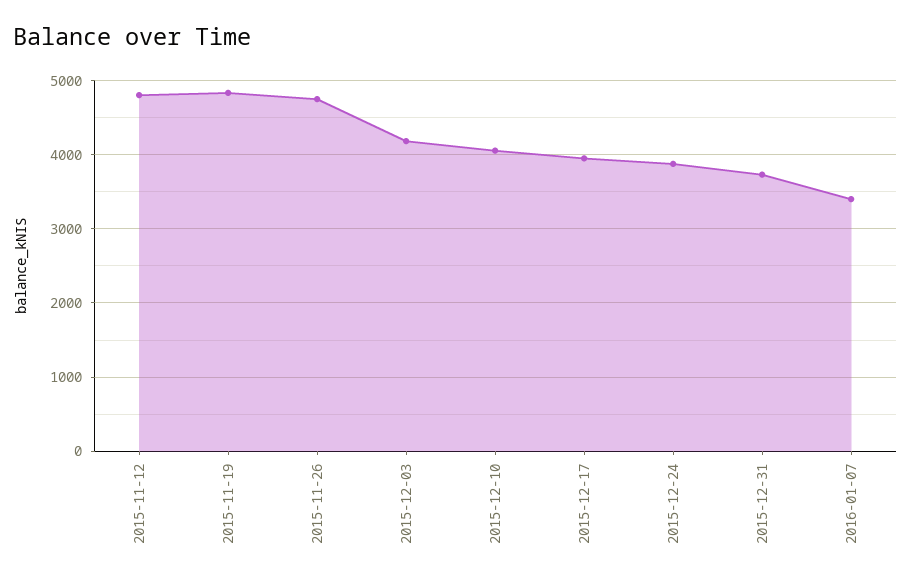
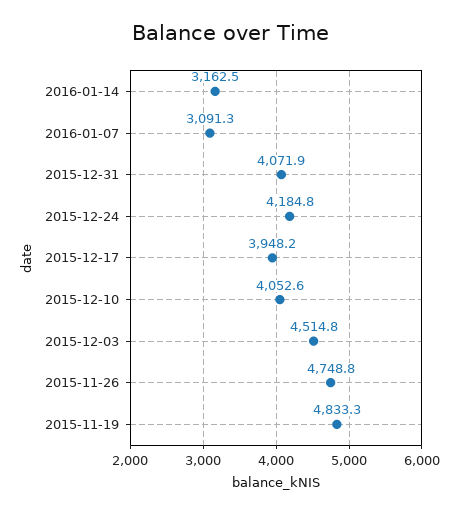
2015-11-12: 4800 -> none
2015-12-03: 4200 -> 4514.8
2015-12-24: 3900 -> 4184.8
2015-12-31: 3700 -> 4071.9
2016-01-07: 3400 -> 3091.3
2016-01-14: none -> 3162.5

